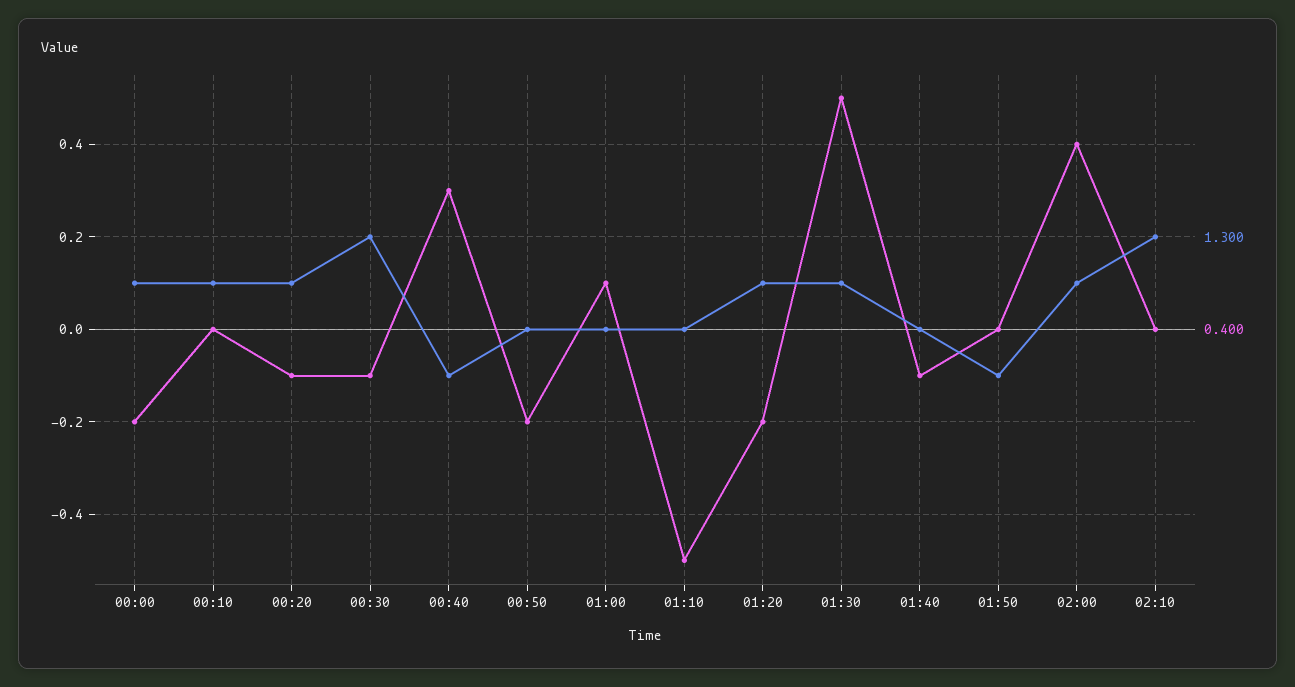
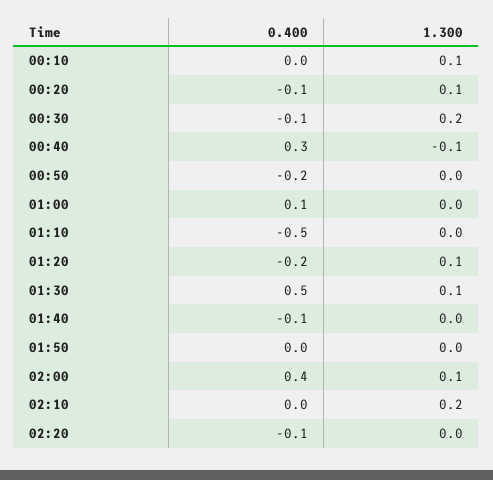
1.300, 00:00: 0.1 -> none
0.400, 00:00: -0.2 -> none
1.300, 01:50: -0.1 -> 0
0.400, 02:20: none -> -0.1
1.300, 02:20: none -> 0

